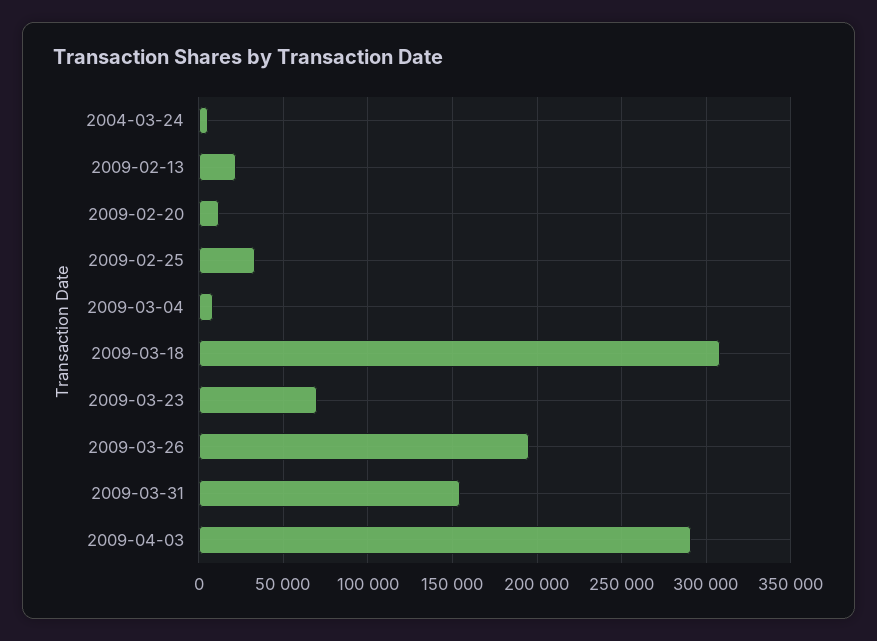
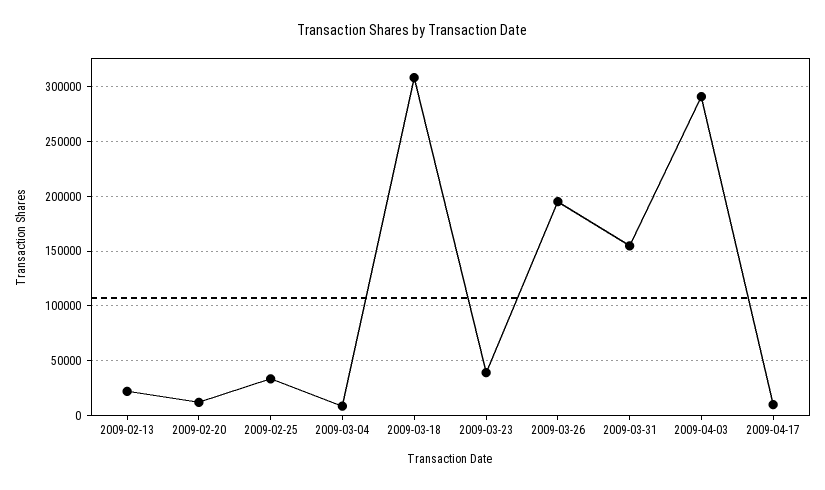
2004-03-24: 5000 -> none
2009-03-23: 70000 -> 40000
2009-04-17: none -> 10000

